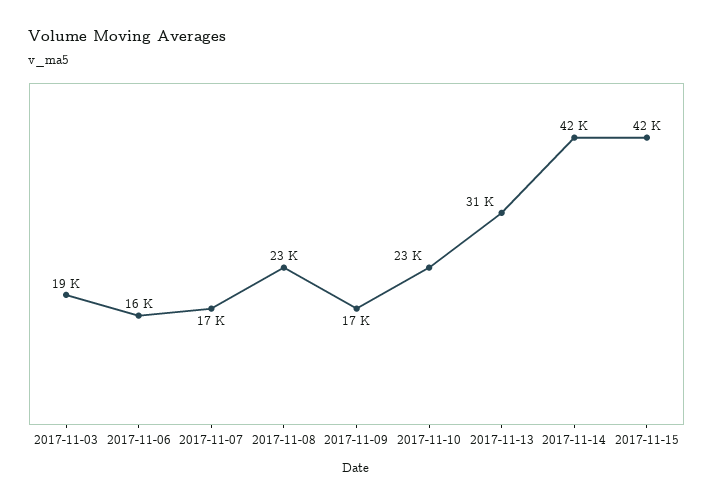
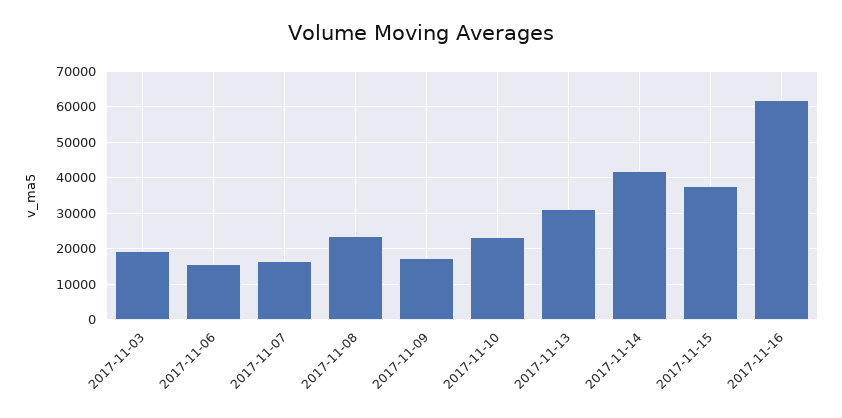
2017-11-15: 42000 -> 38000
2017-11-16: none -> 62000

